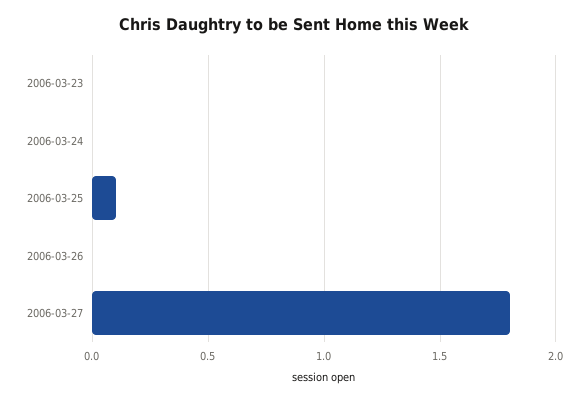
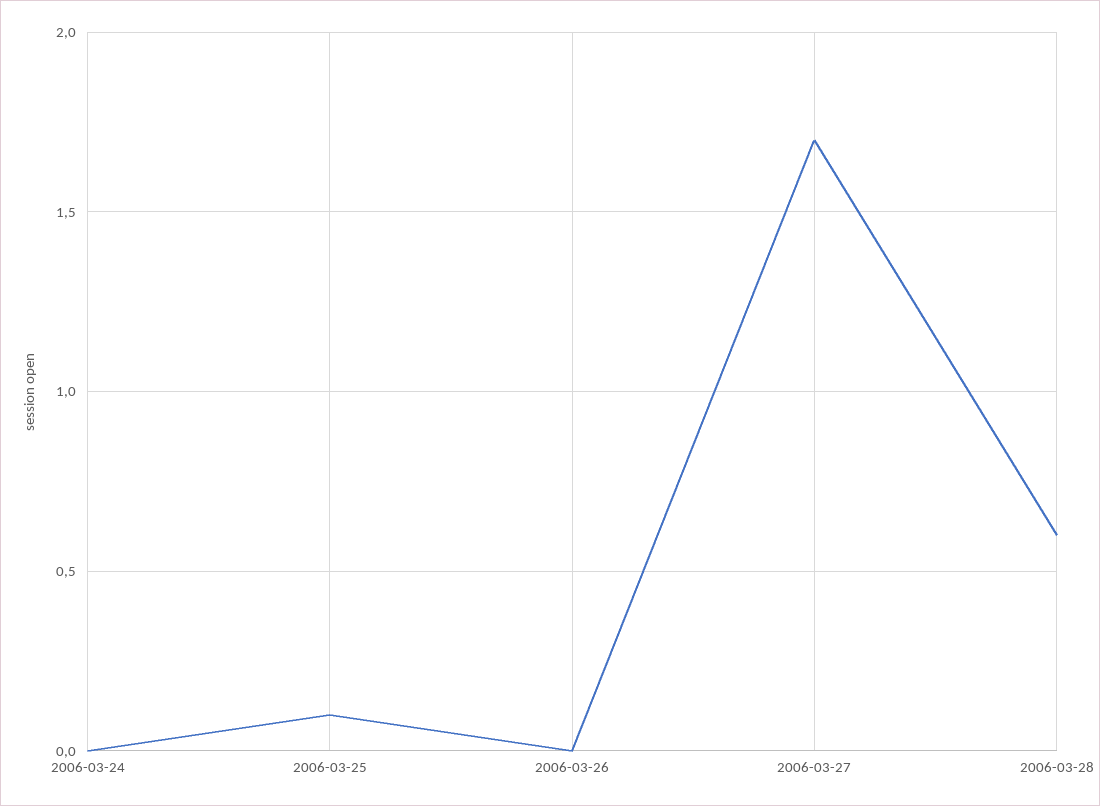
2006-03-23: 0 -> none
2006-03-27: 1.8 -> 1.7
2006-03-28: none -> 0.6

